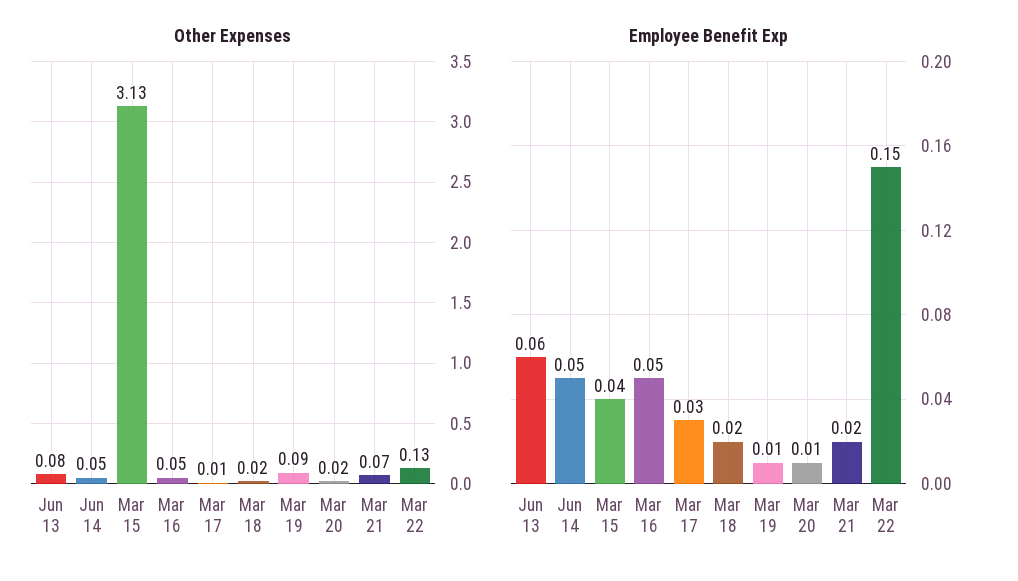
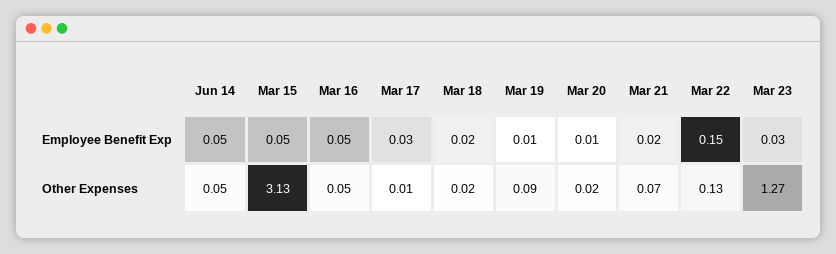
Other Expenses, Jun 13: 0.08 -> none
Employee Benefit Exp, Jun 13: 0.06 -> none
Employee Benefit Exp, Mar 15: 0.04 -> 0.05
Employee Benefit Exp, Mar 23: none -> 0.03
Other Expenses, Mar 23: none -> 1.27

